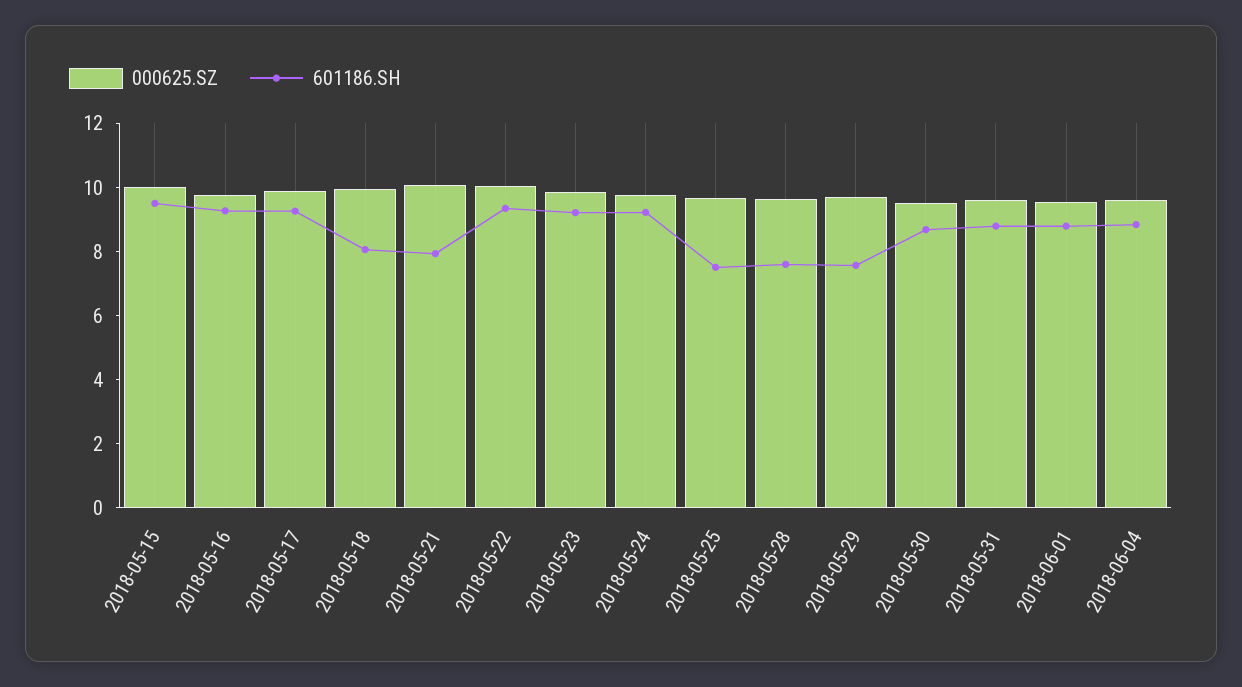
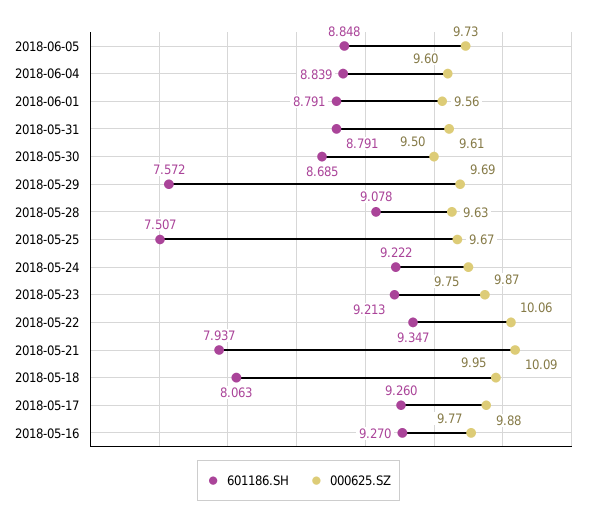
000625.SZ, 2018-05-15: 10 -> none
601186.SH, 2018-05-15: 9.5 -> none
601186.SH, 2018-05-28: 7.5 -> 9.078
601186.SH, 2018-06-05: none -> 8.848
000625.SZ, 2018-06-05: none -> 9.73

